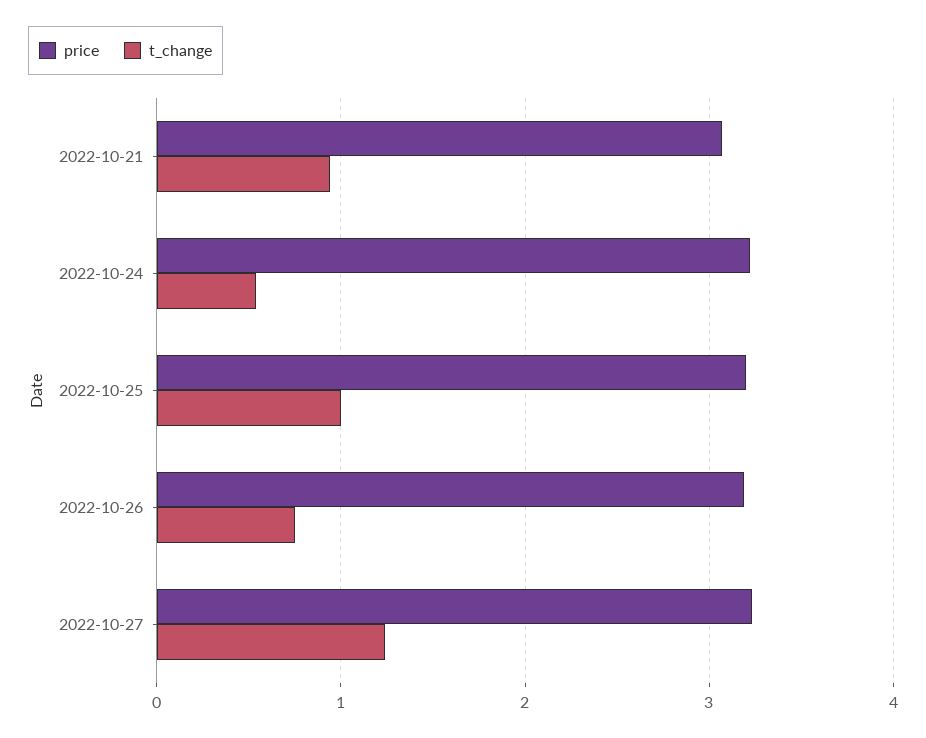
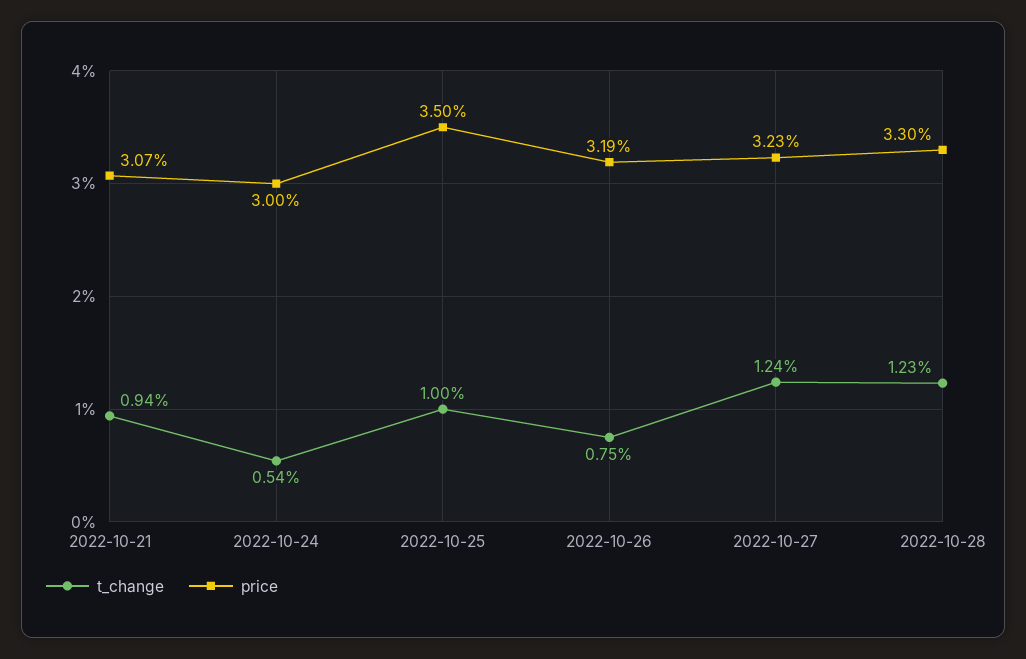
price, 2022-10-24: 3.2 -> 3
price, 2022-10-25: 3.2 -> 3.5
t_change, 2022-10-28: none -> 1.23
price, 2022-10-28: none -> 3.3

